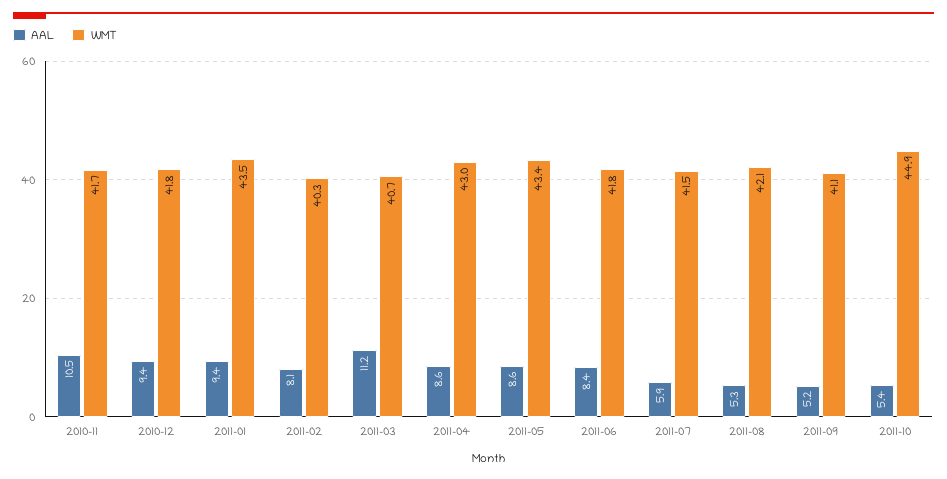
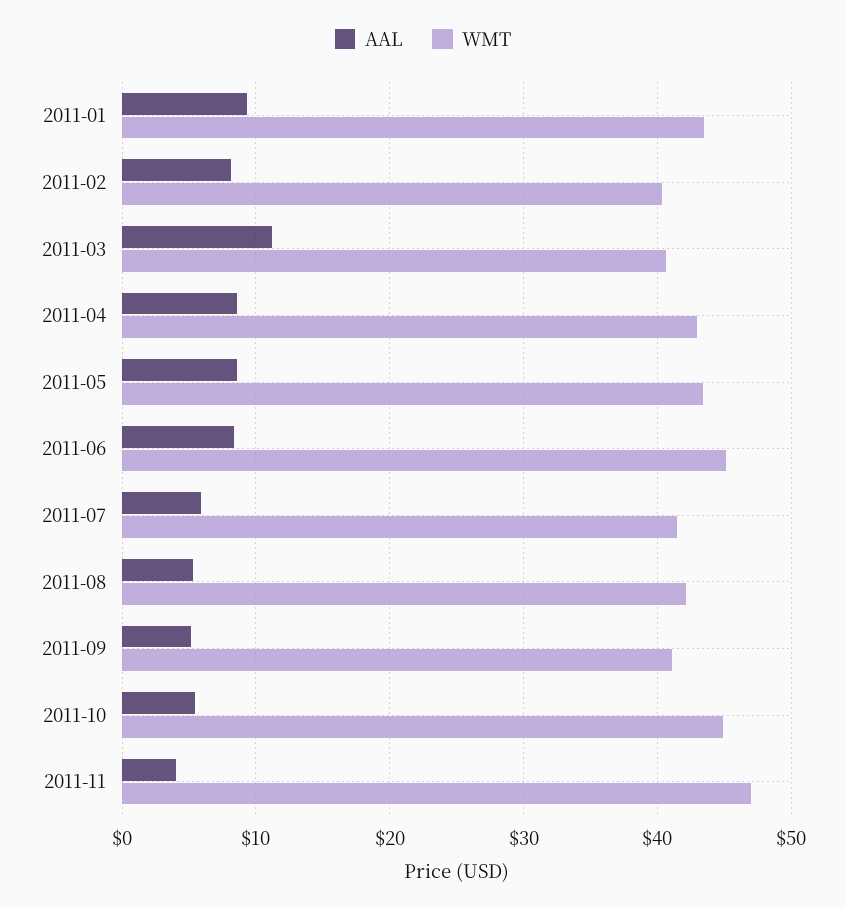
AAL, 2010-11: 10.5 -> none
WMT, 2010-11: 41.7 -> none
AAL, 2010-12: 9.4 -> none
WMT, 2010-12: 41.8 -> none
WMT, 2011-06: 41.8 -> 45
AAL, 2011-11: none -> 4
WMT, 2011-11: none -> 47

